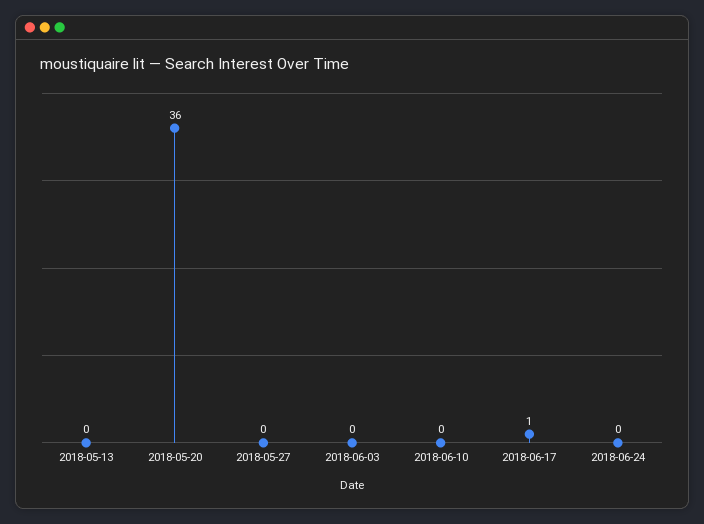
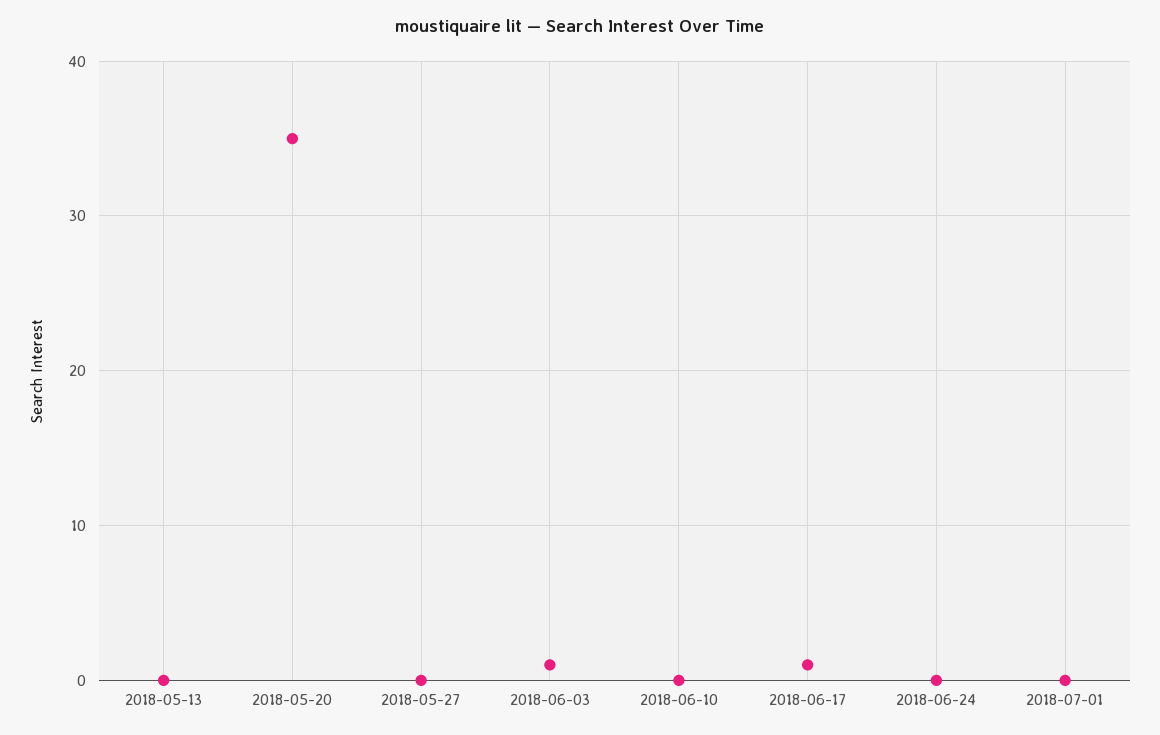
2018-05-20: 36 -> 35
2018-06-03: 0 -> 1
2018-07-01: none -> 0

